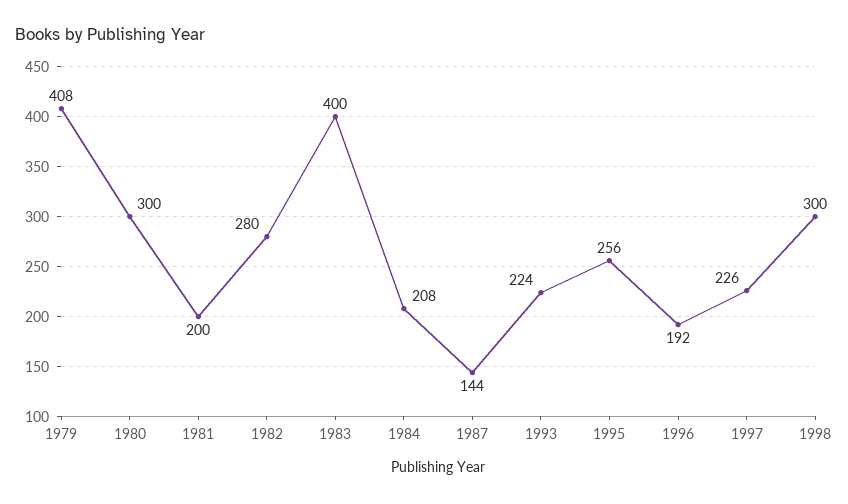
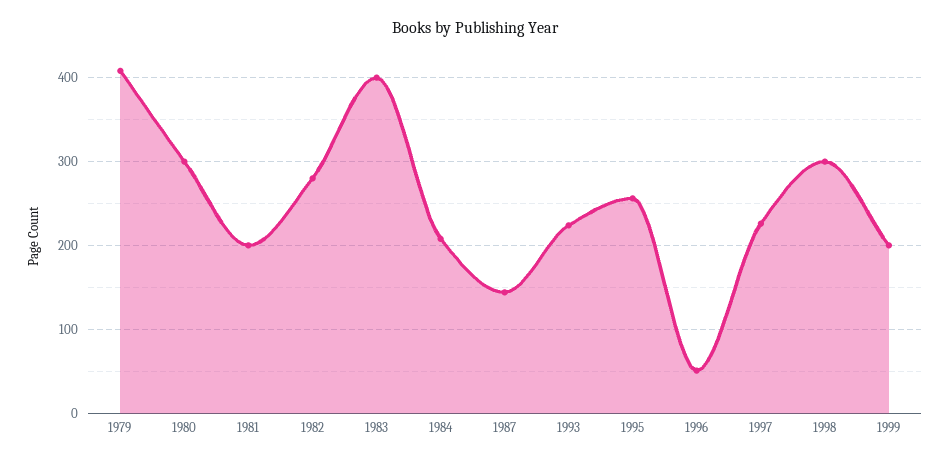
1996: 192 -> 50
1999: none -> 200

